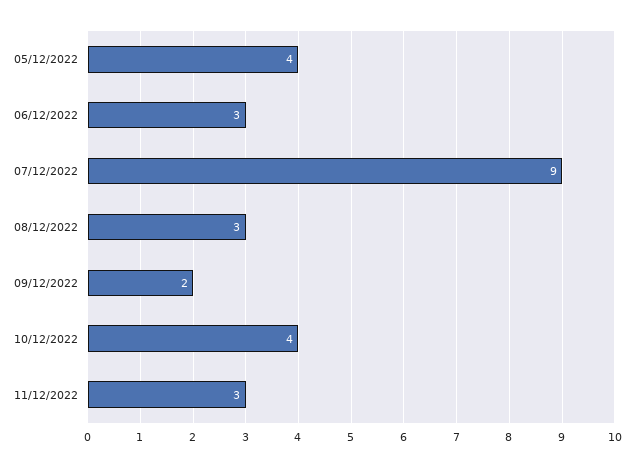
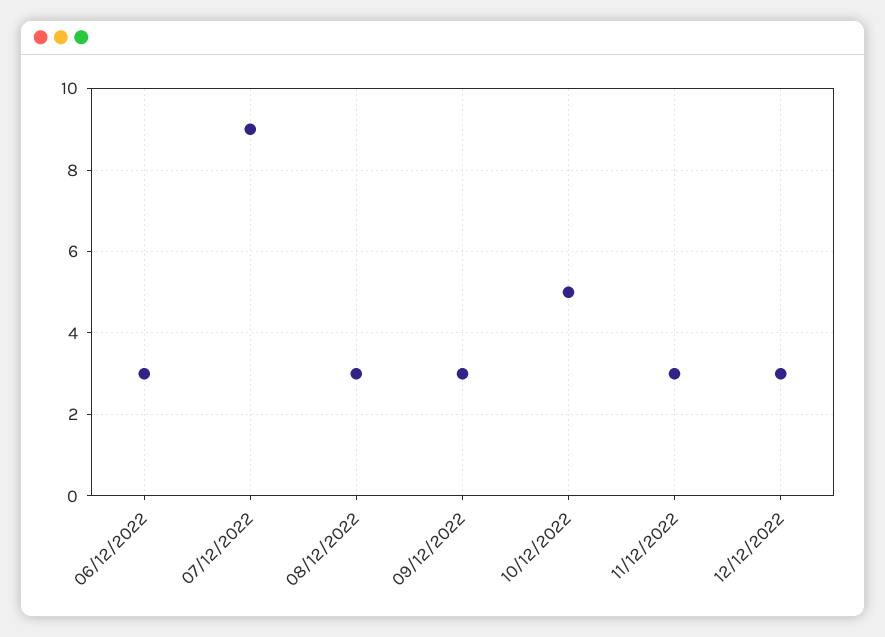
05/12/2022: 4 -> none
09/12/2022: 2 -> 3
10/12/2022: 4 -> 5
12/12/2022: none -> 3

